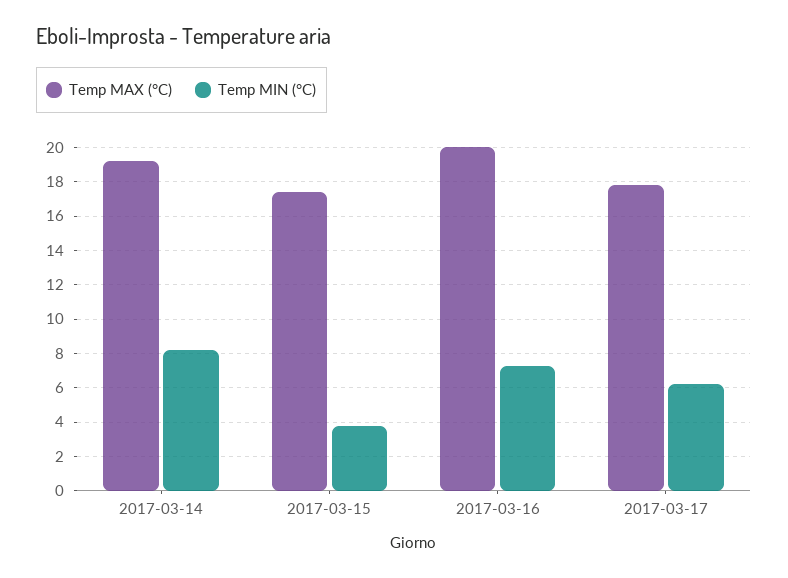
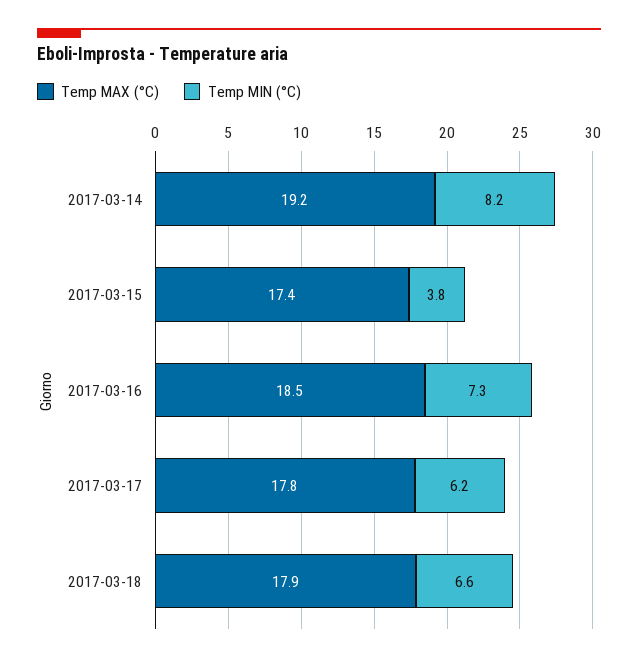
Temp MAX (°C), 2017-03-16: 20 -> 18.5
Temp MAX (°C), 2017-03-18: none -> 17.9
Temp MIN (°C), 2017-03-18: none -> 6.6

